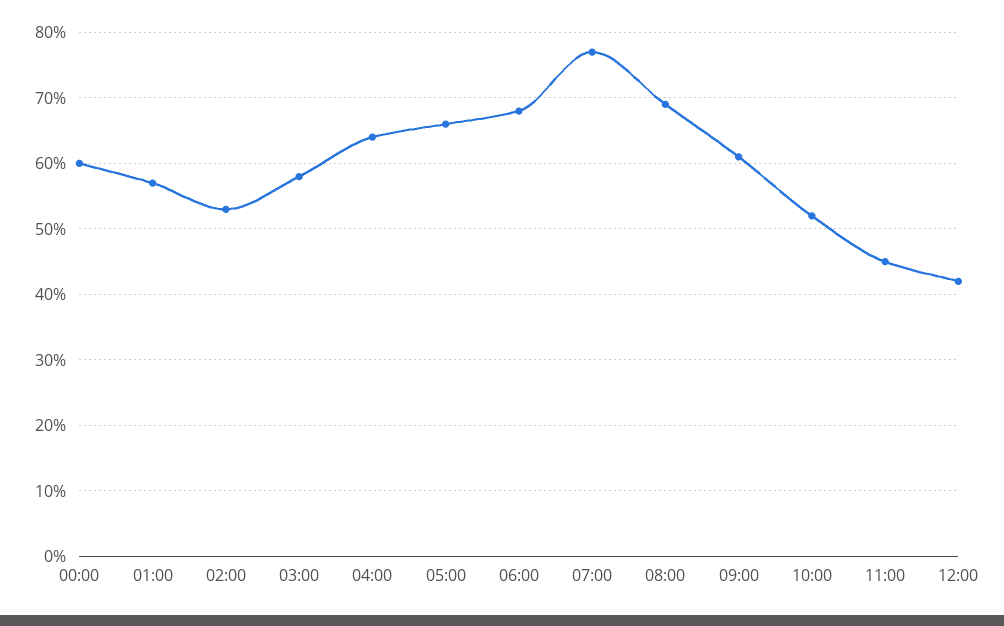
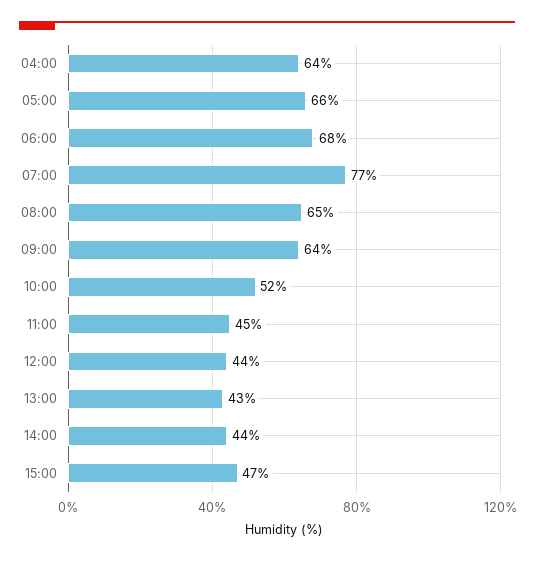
00:00: 60 -> none
01:00: 57 -> none
02:00: 53 -> none
03:00: 58 -> none
08:00: 69 -> 65
09:00: 61 -> 64
12:00: 42 -> 44
13:00: none -> 43
14:00: none -> 44
15:00: none -> 47

